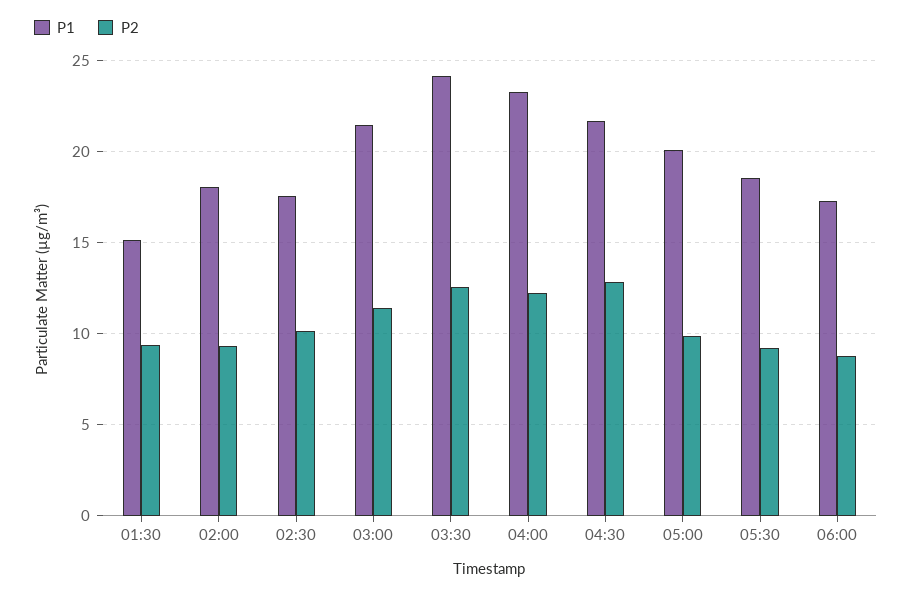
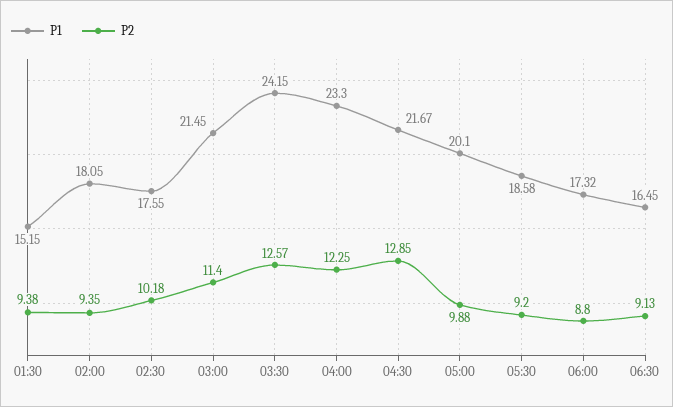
P1, 06:30: none -> 16.45
P2, 06:30: none -> 9.13

